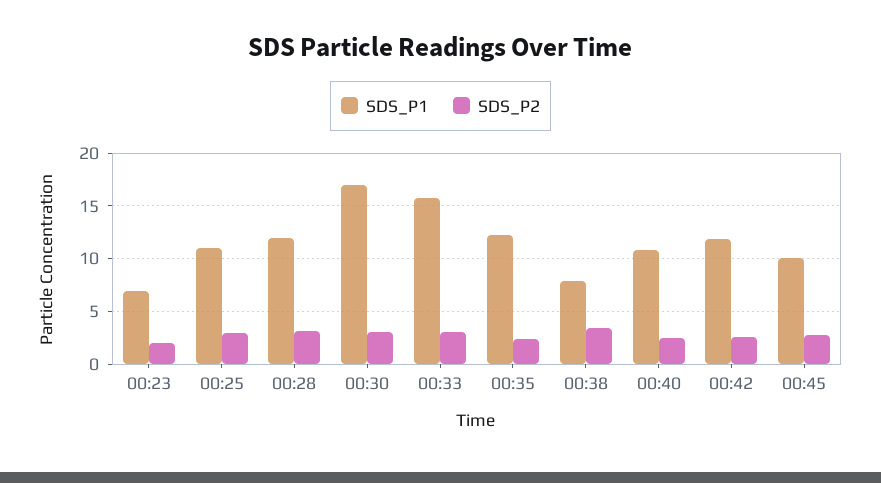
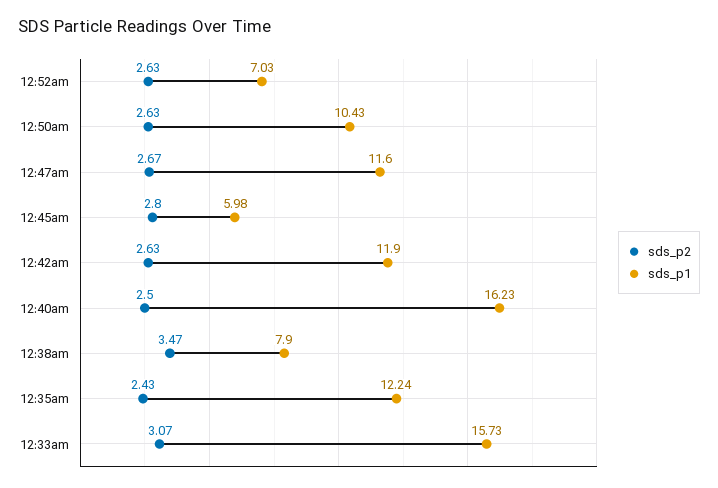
SDS_P1, 00:23: 7 -> none
SDS_P2, 00:23: 2 -> none
SDS_P1, 00:25: 11 -> none
SDS_P2, 00:25: 3 -> none
SDS_P1, 00:28: 12 -> none
SDS_P2, 00:28: 3 -> none
SDS_P1, 00:30: 17 -> none
SDS_P2, 00:30: 3 -> none
SDS_P1, 00:40: 11 -> 16.23
SDS_P1, 00:45: 10 -> 5.98
SDS_P2, 12:52am: none -> 2.63
SDS_P1, 12:52am: none -> 7.03
SDS_P2, 12:50am: none -> 2.63
SDS_P1, 12:50am: none -> 10.43
SDS_P2, 12:47am: none -> 2.67
SDS_P1, 12:47am: none -> 11.6

